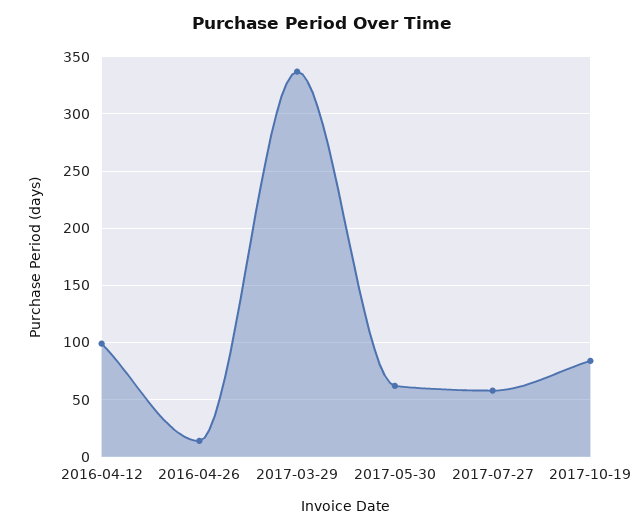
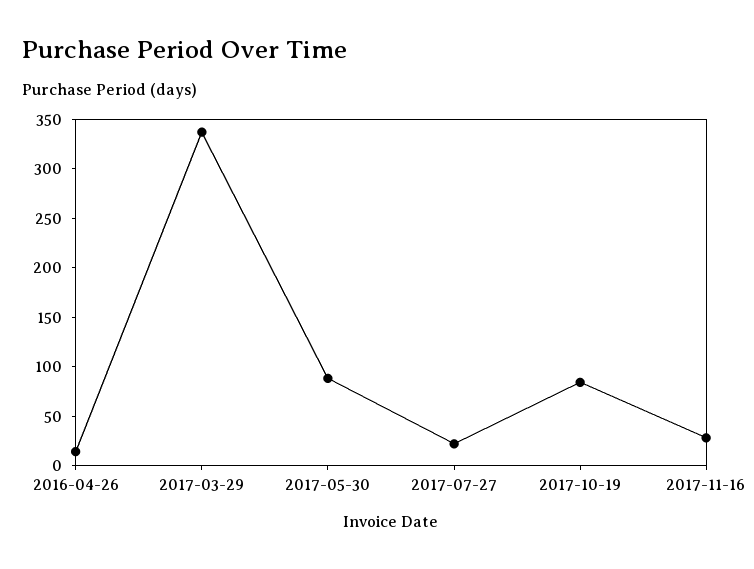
2016-04-12: 100 -> none
2017-05-30: 60 -> 90
2017-07-27: 60 -> 20
2017-11-16: none -> 30

